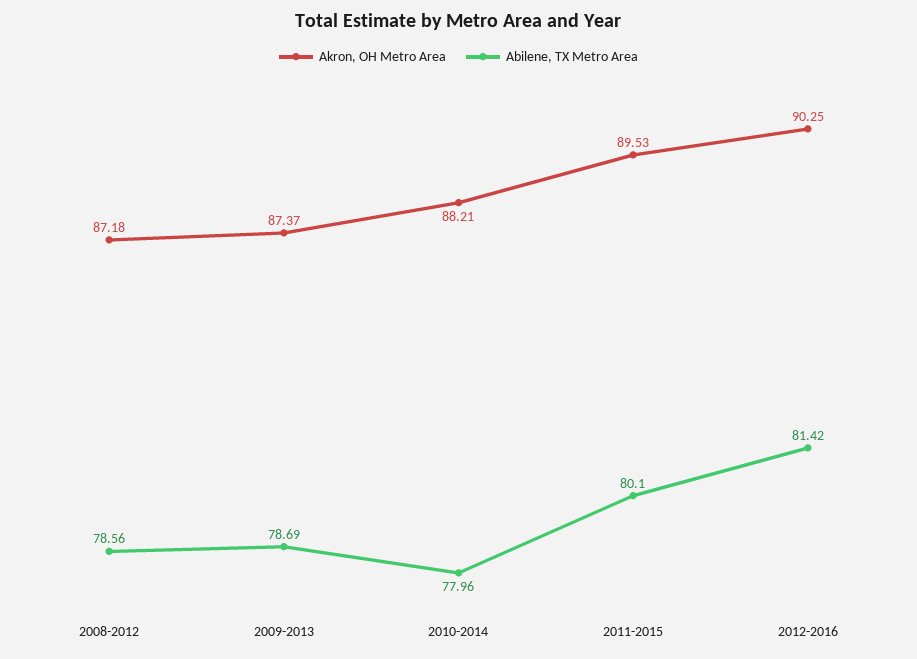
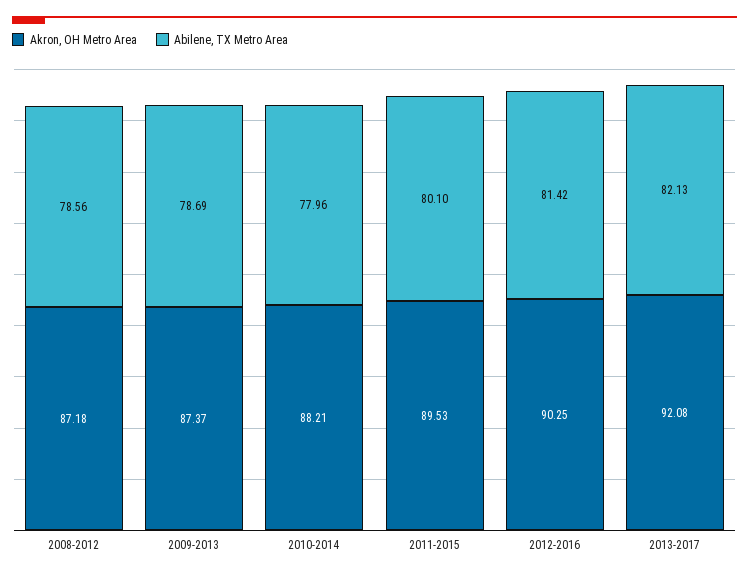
Akron, OH Metro Area, 2013-2017: none -> 92.08
Abilene, TX Metro Area, 2013-2017: none -> 82.13

